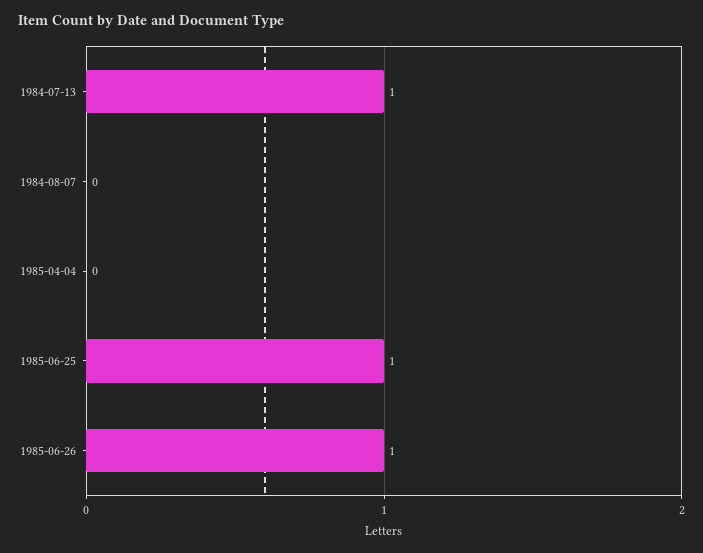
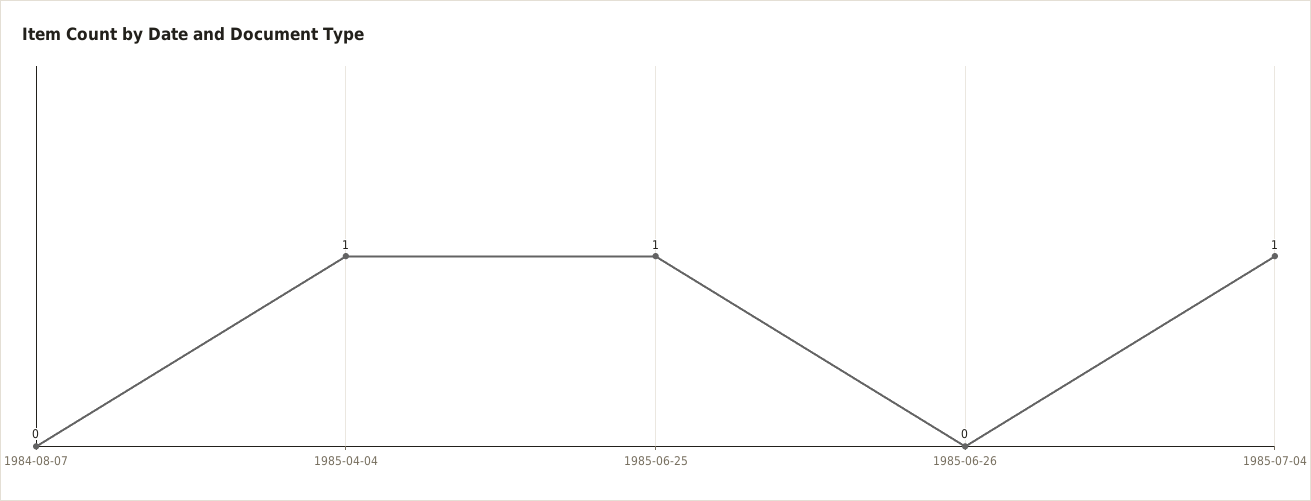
1984-07-13: 1 -> none
1985-04-04: 0 -> 1
1985-06-26: 1 -> 0
1985-07-04: none -> 1

